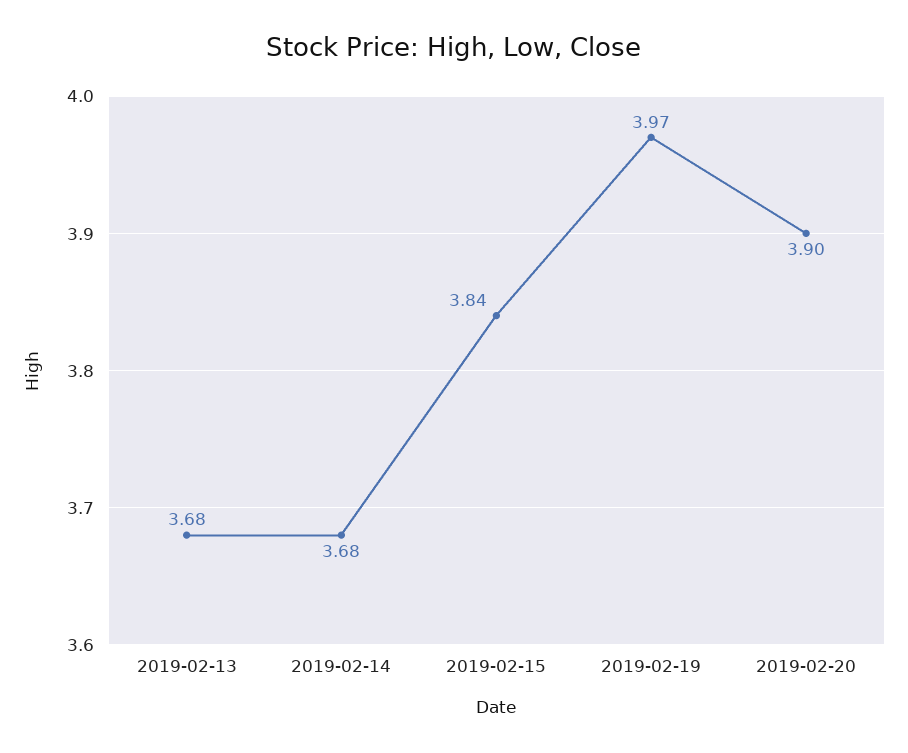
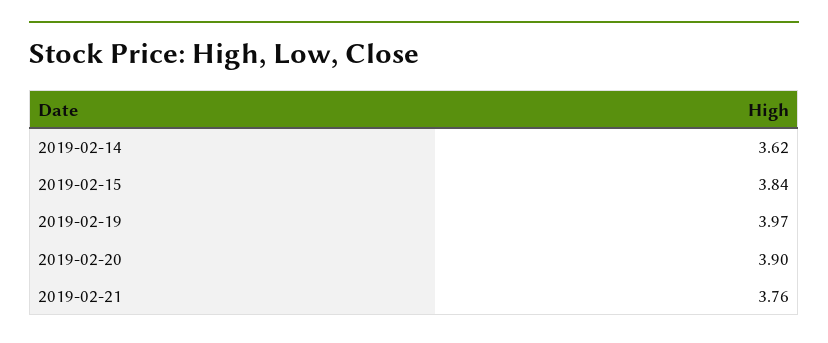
2019-02-13: 3.68 -> none
2019-02-14: 3.68 -> 3.62
2019-02-21: none -> 3.76

